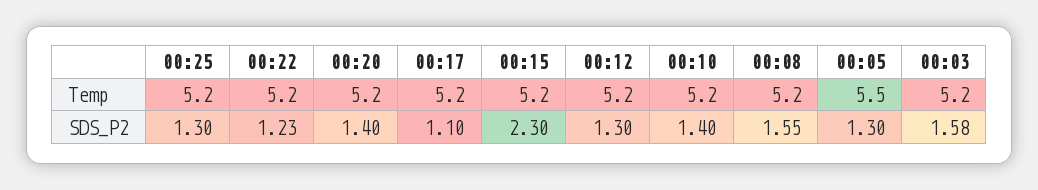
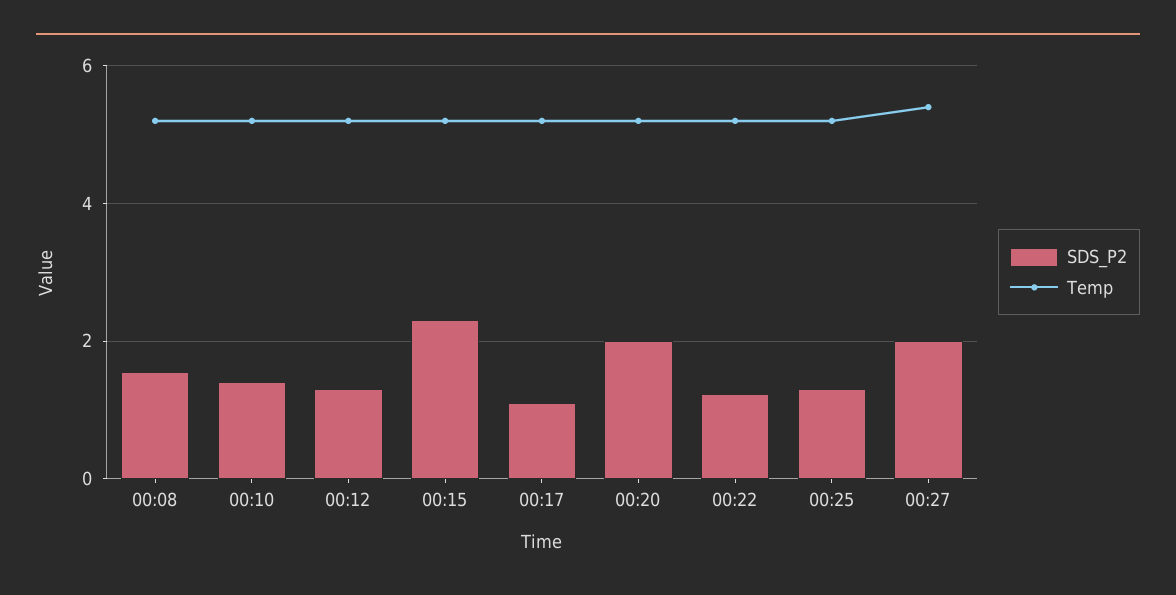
Temp, 00:05: 5.5 -> none
Temp, 00:03: 5.2 -> none
SDS_P2, 00:20: 1.4 -> 2
SDS_P2, 00:05: 1.3 -> none
SDS_P2, 00:03: 1.58 -> none
SDS_P2, 00:27: none -> 2
Temp, 00:27: none -> 5.4

